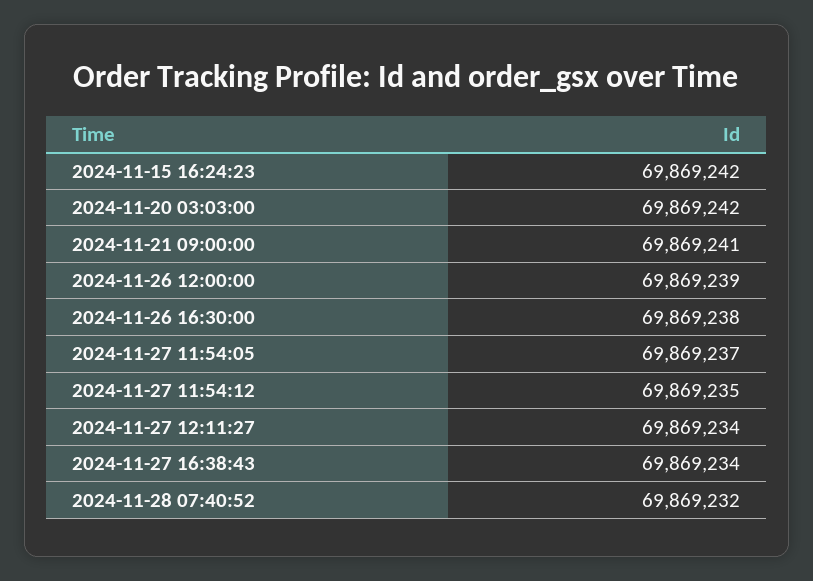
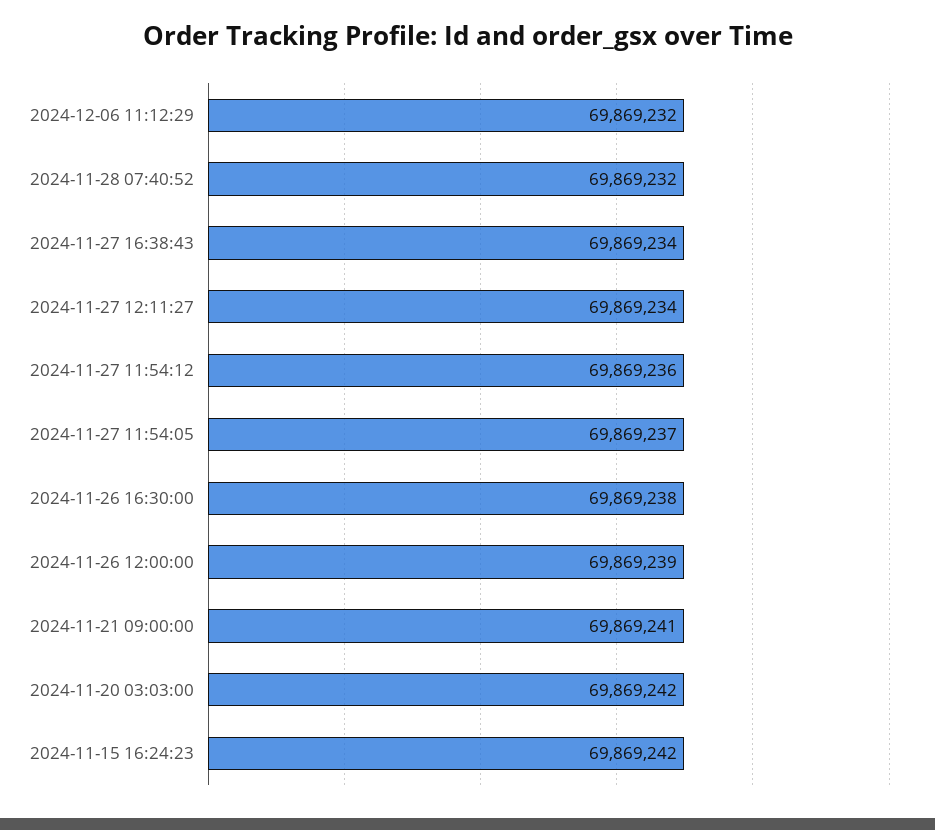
2024-11-27 11:54:12: 69869235 -> 69869236
2024-12-06 11:12:29: none -> 69869232

